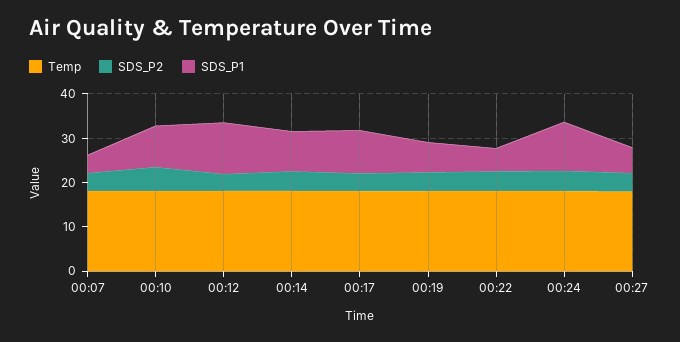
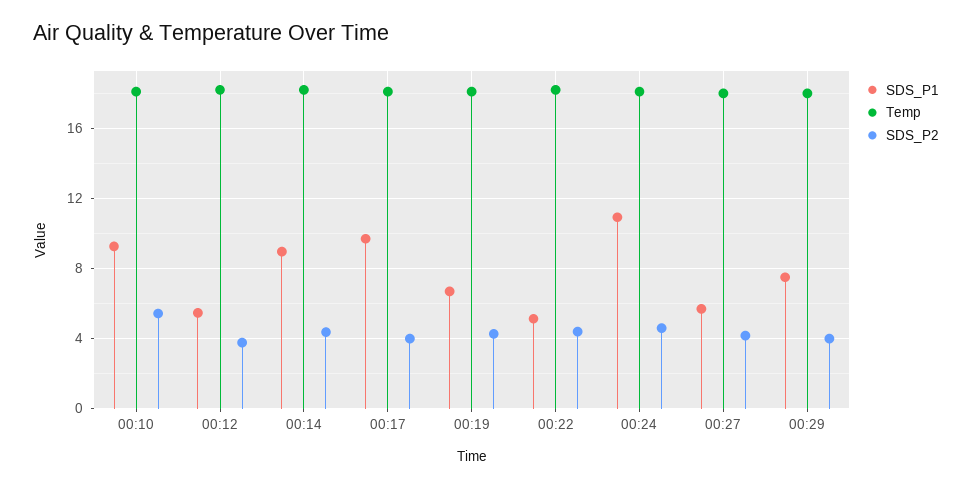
Temp, 00:07: 18 -> none
SDS_P2, 00:07: 4 -> none
SDS_P1, 00:07: 4 -> none
SDS_P1, 00:12: 12 -> 5.5
SDS_P1, 00:29: none -> 7.5
Temp, 00:29: none -> 18
SDS_P2, 00:29: none -> 4

